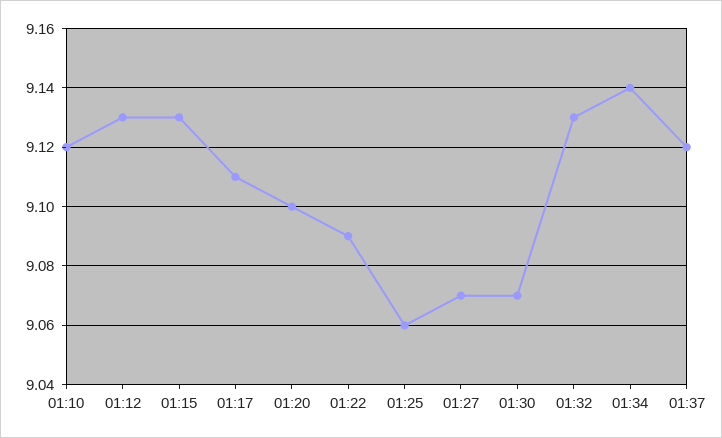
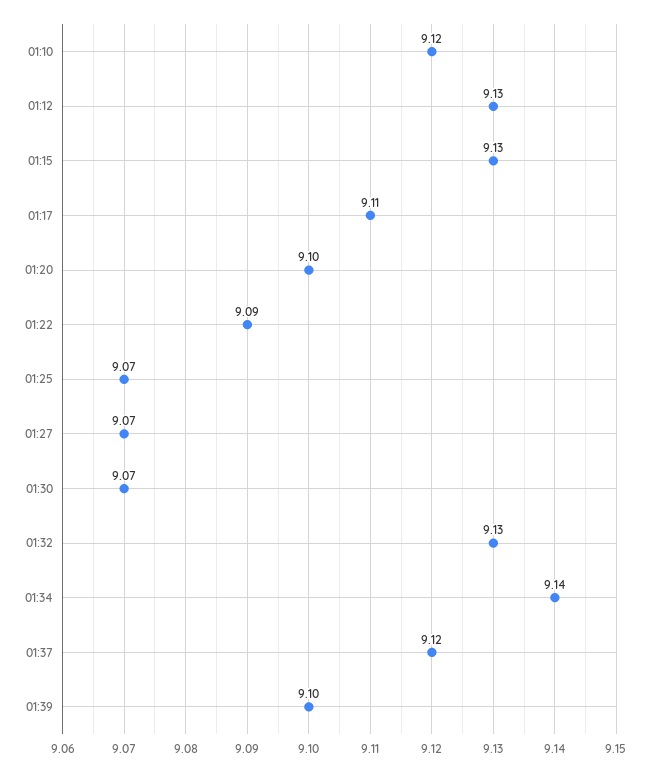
01:25: 9.06 -> 9.07
01:39: none -> 9.1

